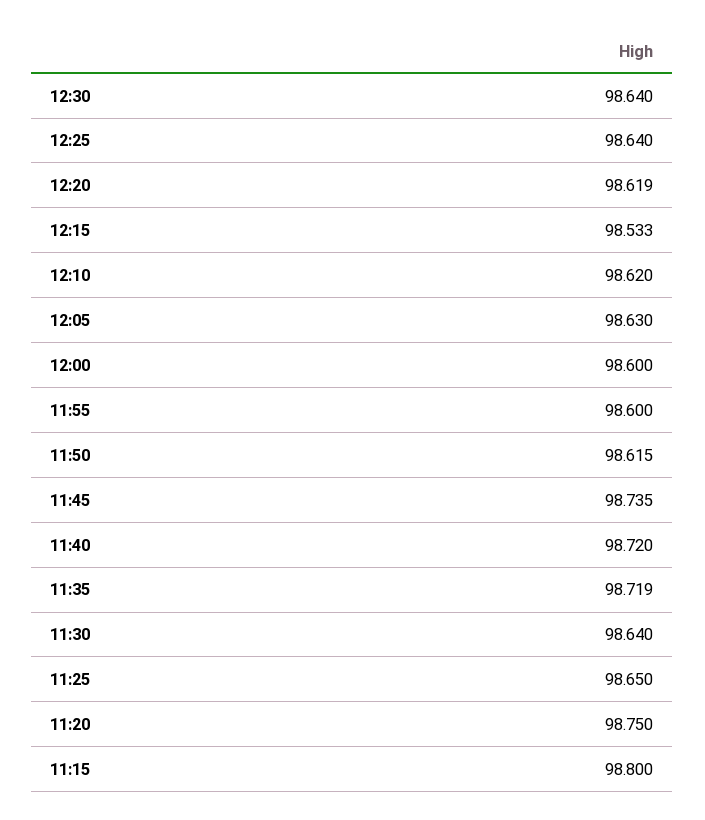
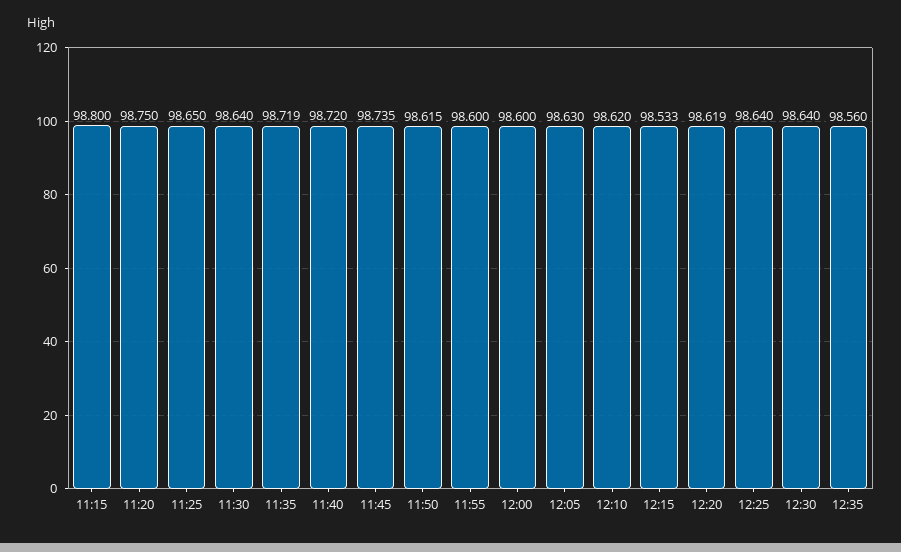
12:35: none -> 98.56

